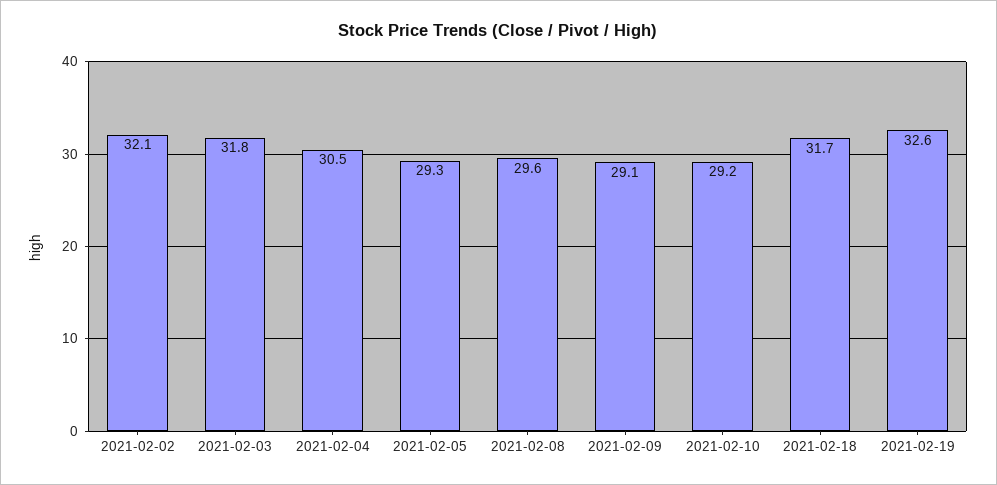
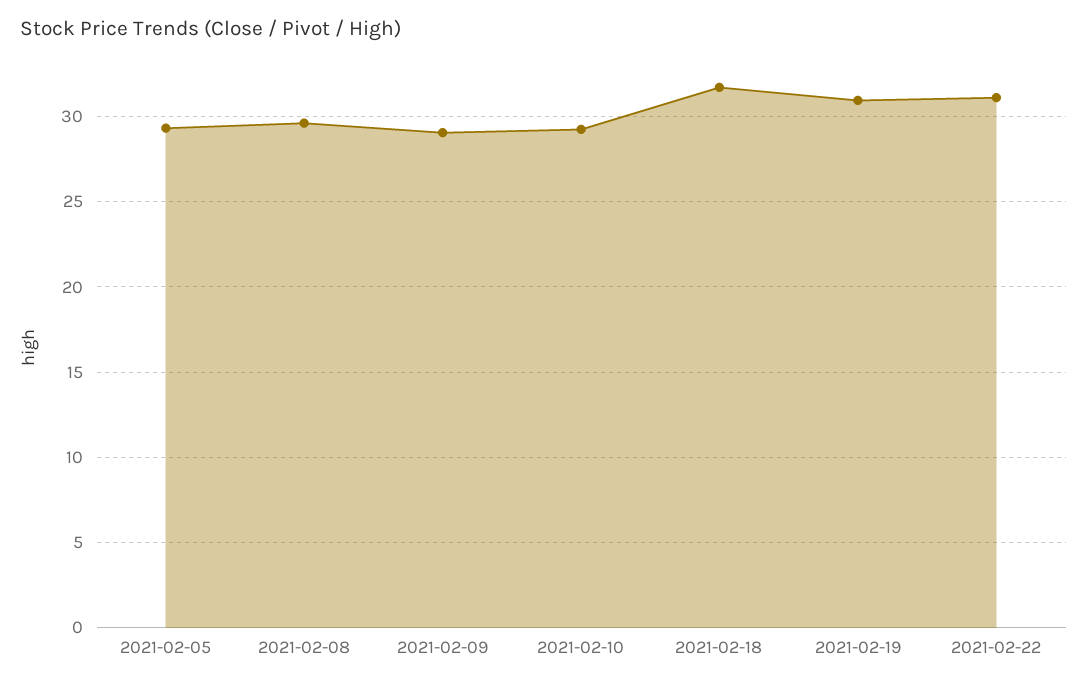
2021-02-02: 32.1 -> none
2021-02-03: 31.8 -> none
2021-02-04: 30.5 -> none
2021-02-19: 32.6 -> 31
2021-02-22: none -> 31

